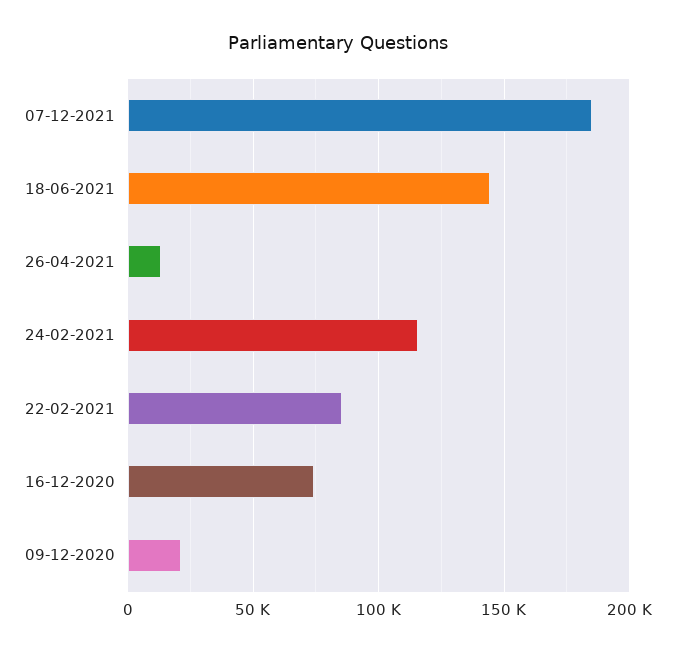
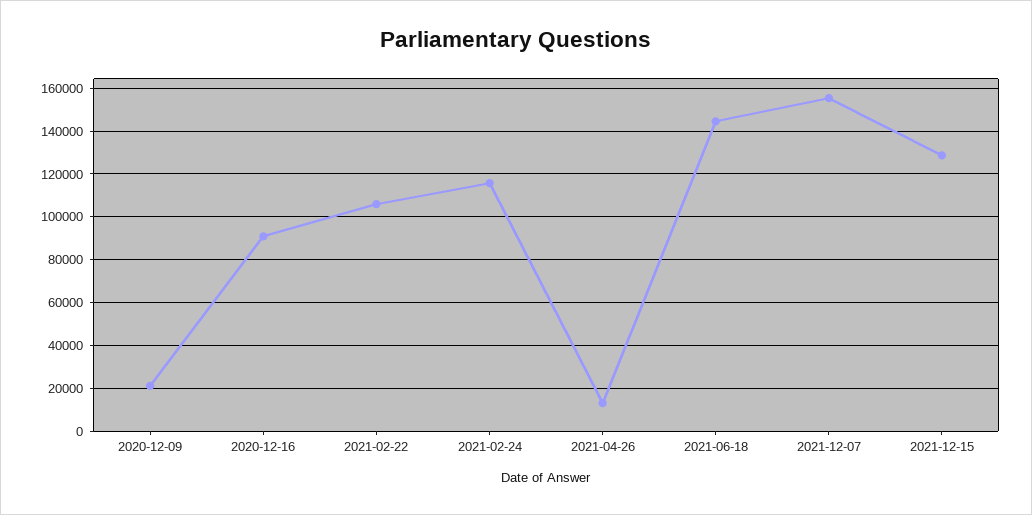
07-12-2021: 185000 -> 155000
22-02-2021: 85000 -> 105000
16-12-2020: 75000 -> 90000
2021-12-15: none -> 130000

